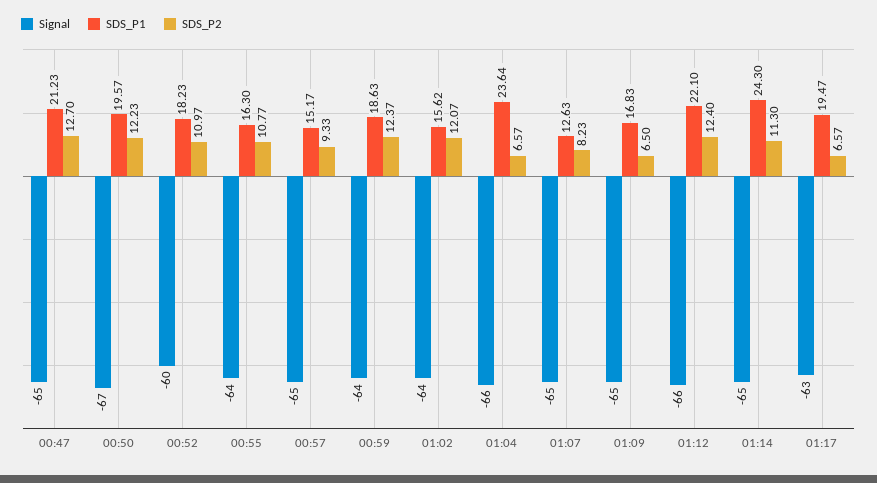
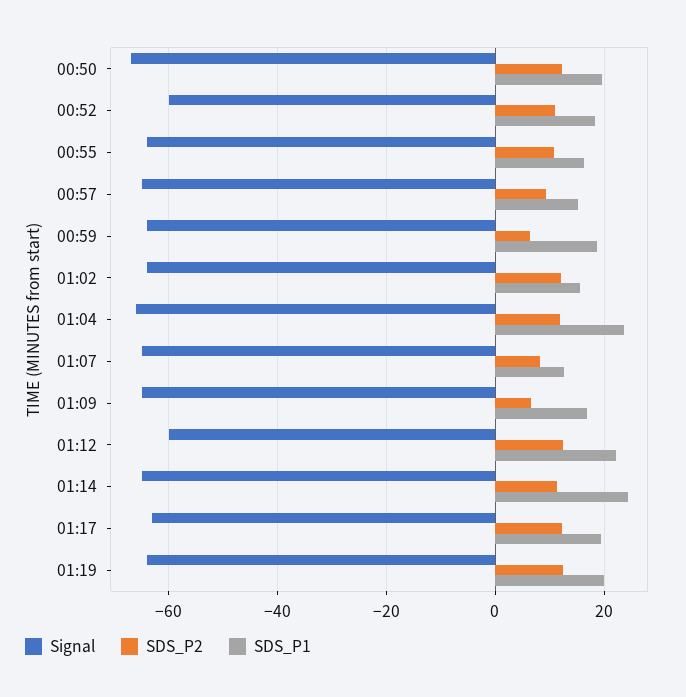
Signal, 00:47: -65 -> none
SDS_P1, 00:47: 21.23 -> none
SDS_P2, 00:47: 12.7 -> none
SDS_P2, 00:59: 12.37 -> 6
SDS_P2, 01:04: 6.57 -> 12
Signal, 01:12: -66 -> -60
SDS_P2, 01:17: 6.57 -> 12
Signal, 01:19: none -> -64
SDS_P2, 01:19: none -> 12
SDS_P1, 01:19: none -> 20

